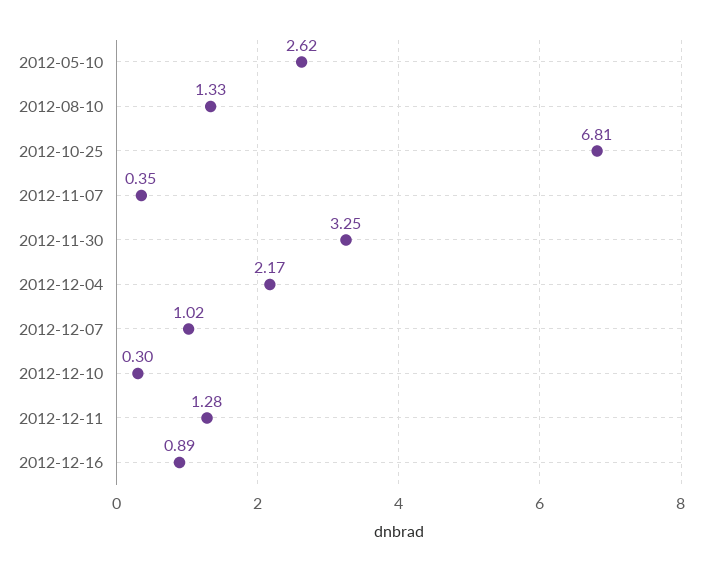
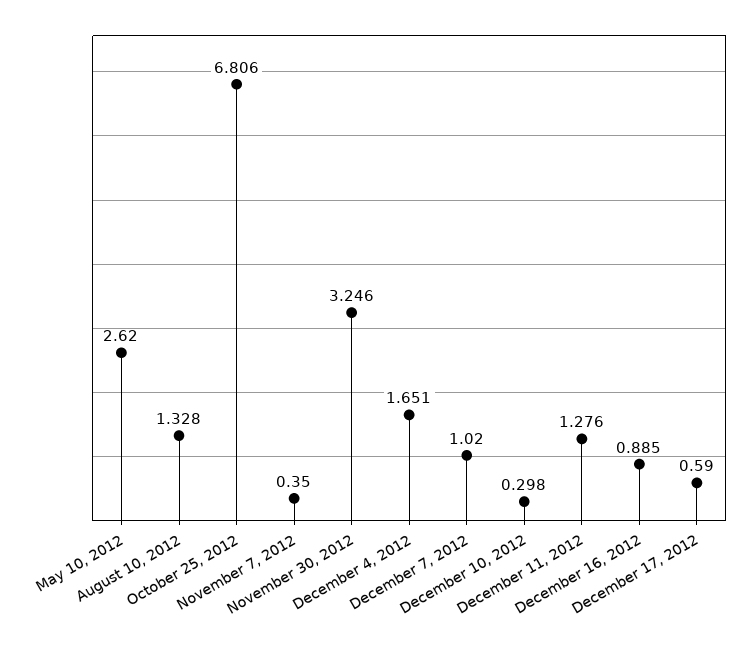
2012-12-04: 2.17 -> 1.651
December 17, 2012: none -> 0.59

